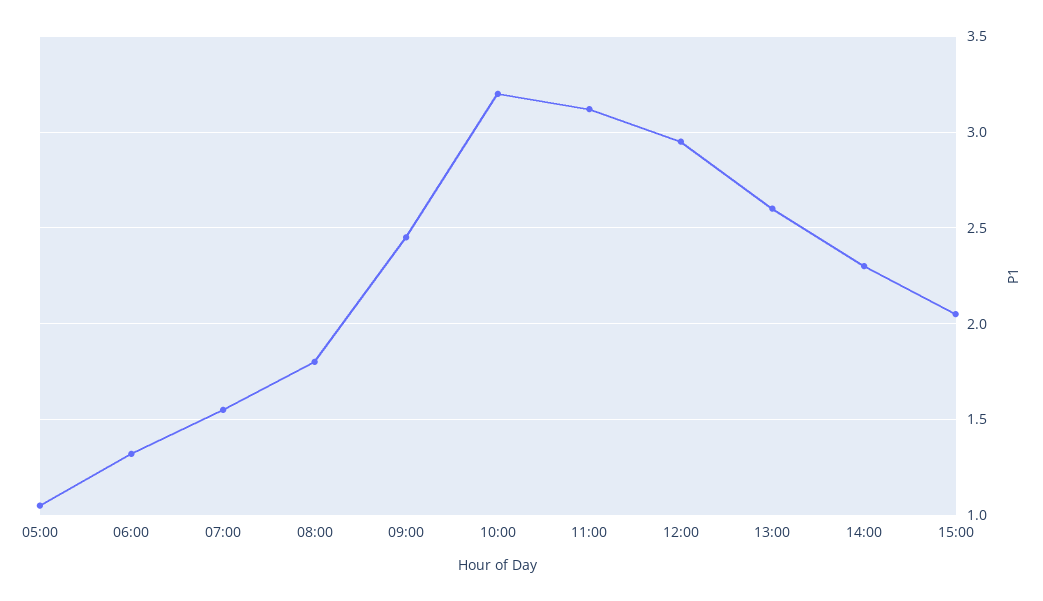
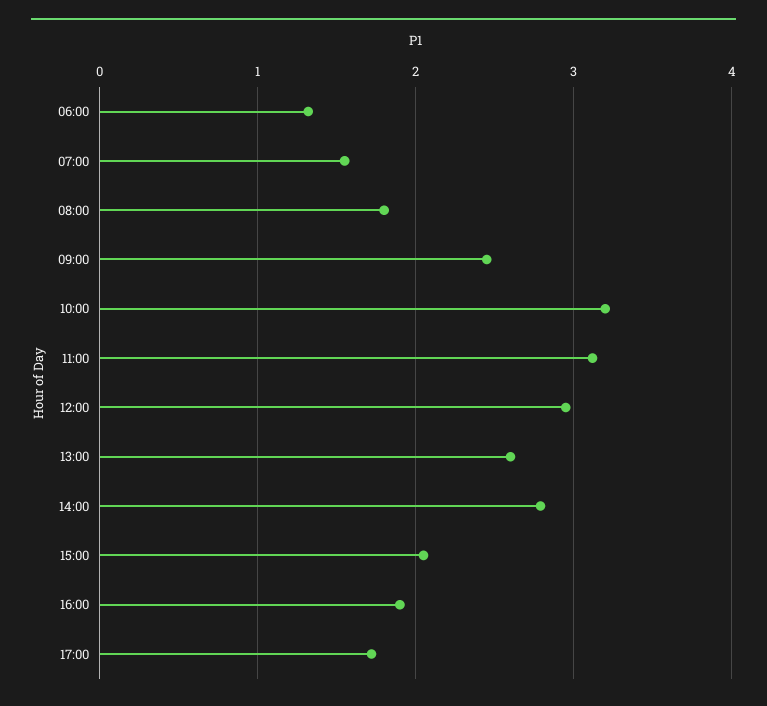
05:00: 1.05 -> none
14:00: 2.3 -> 2.8
16:00: none -> 1.9
17:00: none -> 1.7

